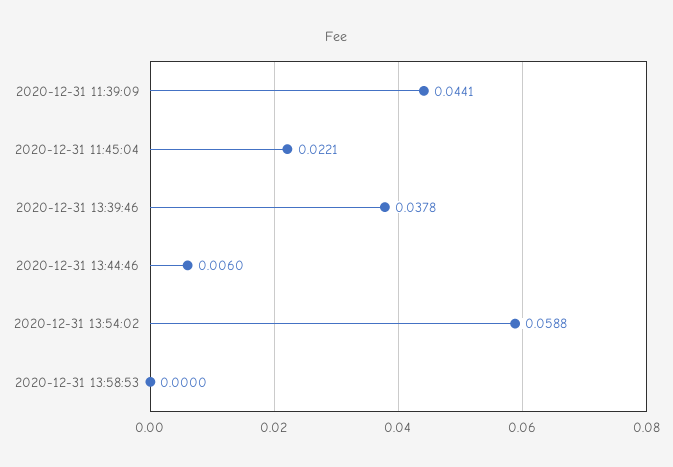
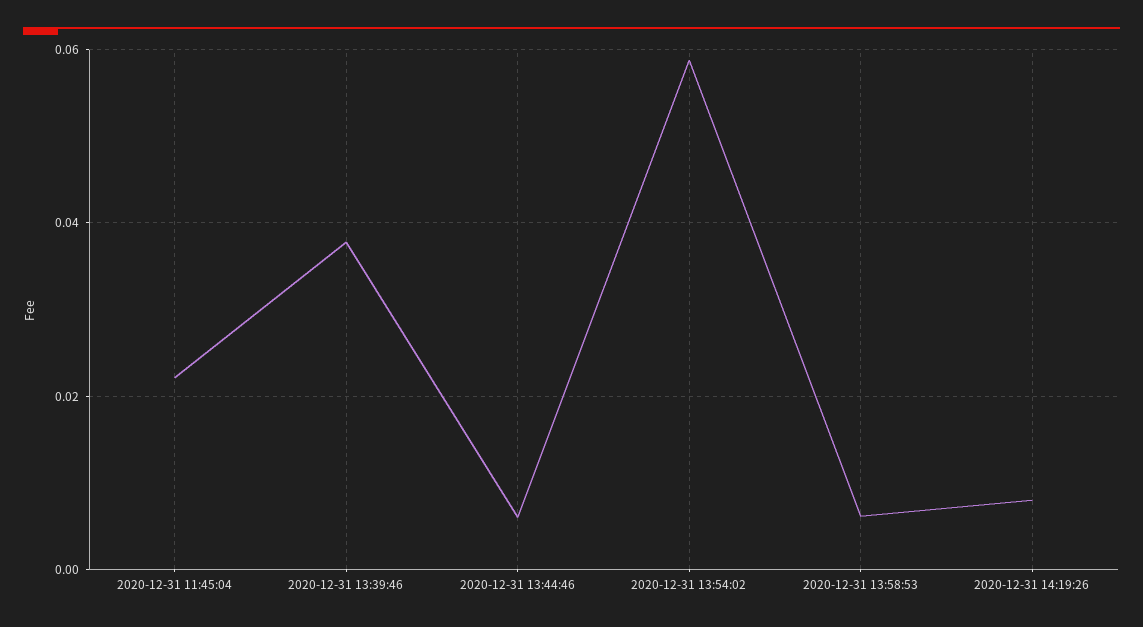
2020-12-31 11:39:09: 0.0441 -> none
2020-12-31 13:58:53: 0 -> 0.006
2020-12-31 14:19:26: none -> 0.008

